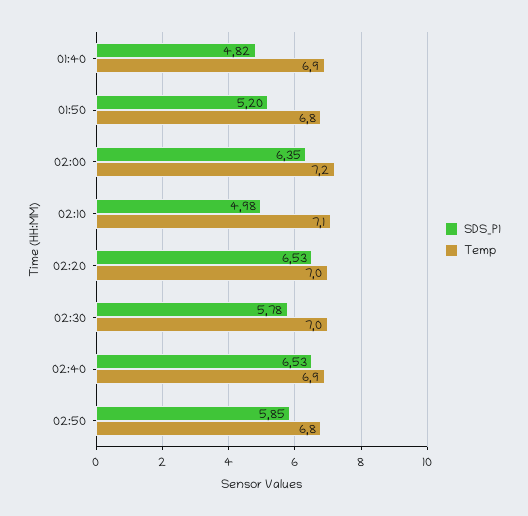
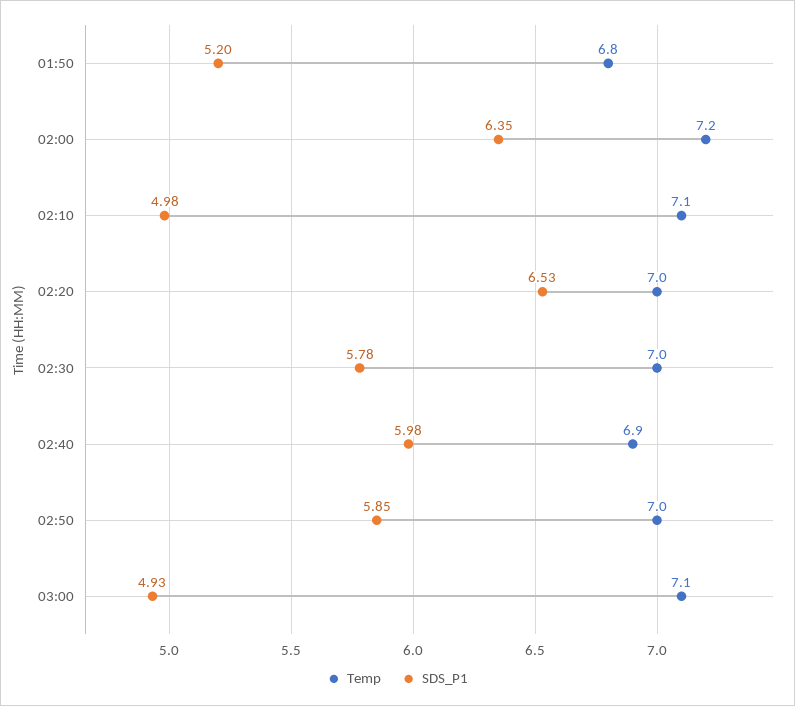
SDS_P1, 01:40: 4.82 -> none
Temp, 01:40: 6.9 -> none
SDS_P1, 02:40: 6.53 -> 5.98
Temp, 02:50: 6.8 -> 7
Temp, 03:00: none -> 7.1
SDS_P1, 03:00: none -> 4.93

